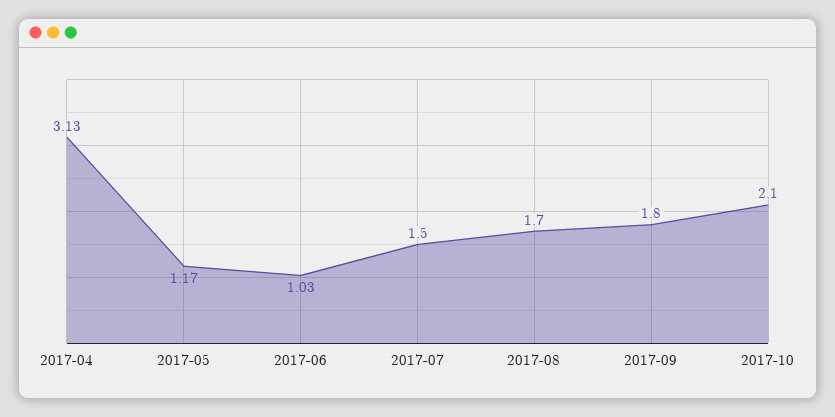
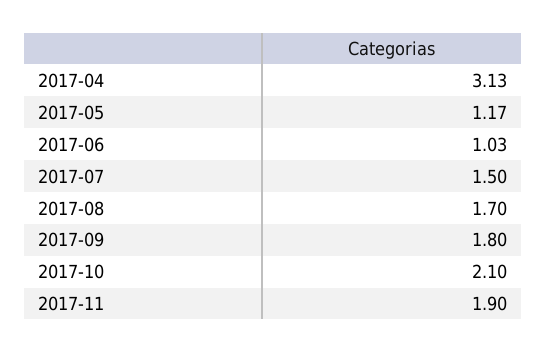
2017-11: none -> 1.9

